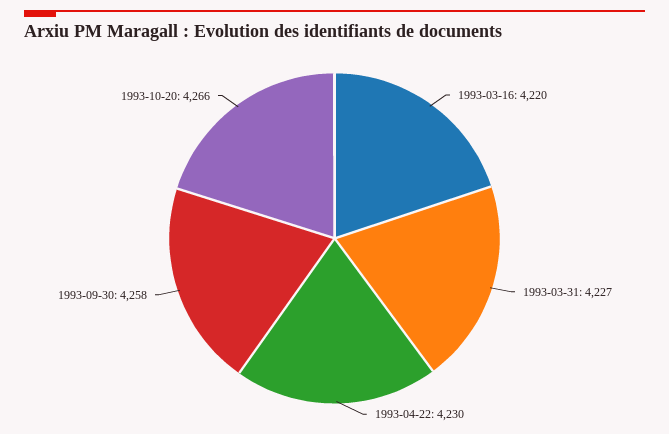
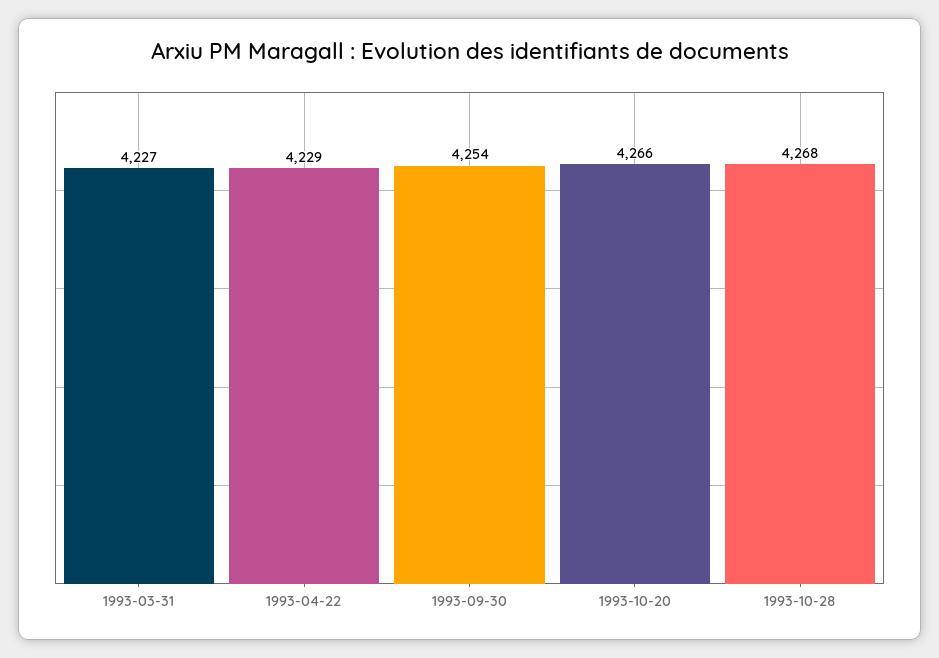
1993-03-16: 4220 -> none
1993-04-22: 4230 -> 4229
1993-09-30: 4258 -> 4254
1993-10-28: none -> 4268

